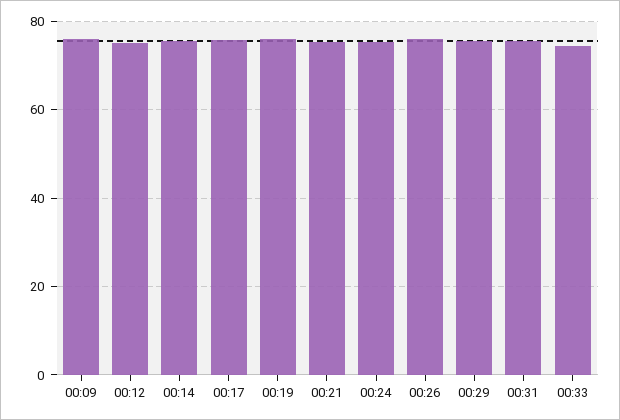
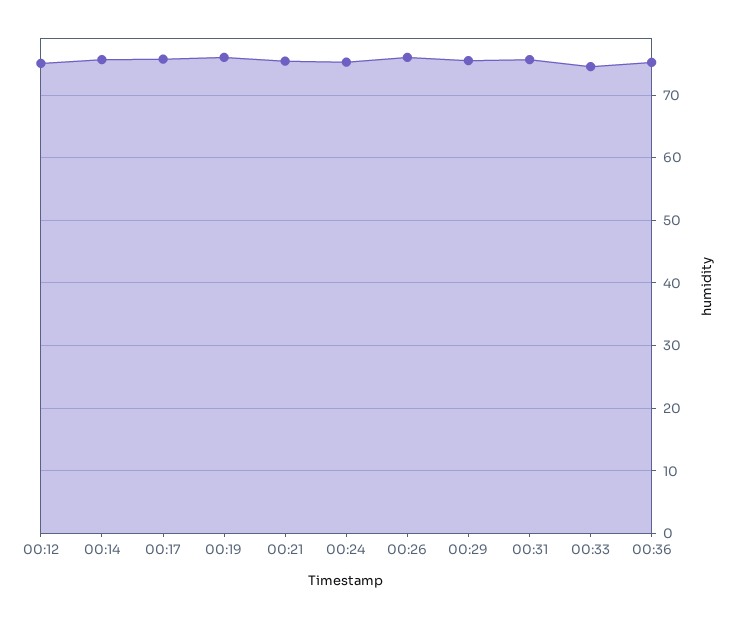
00:09: 76 -> none
00:36: none -> 75

